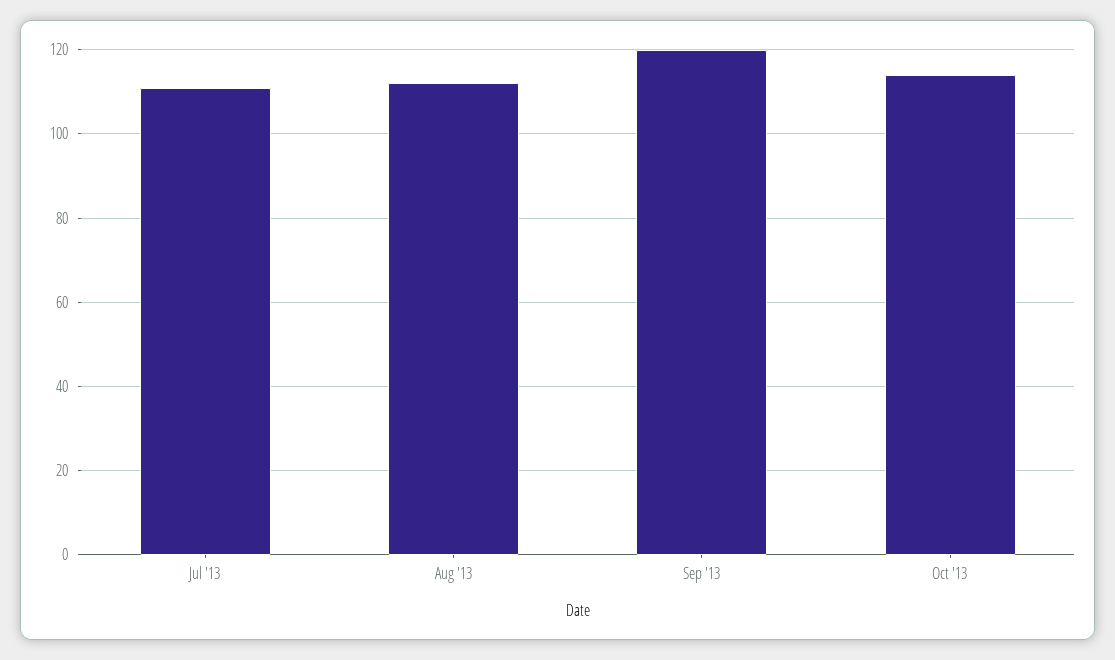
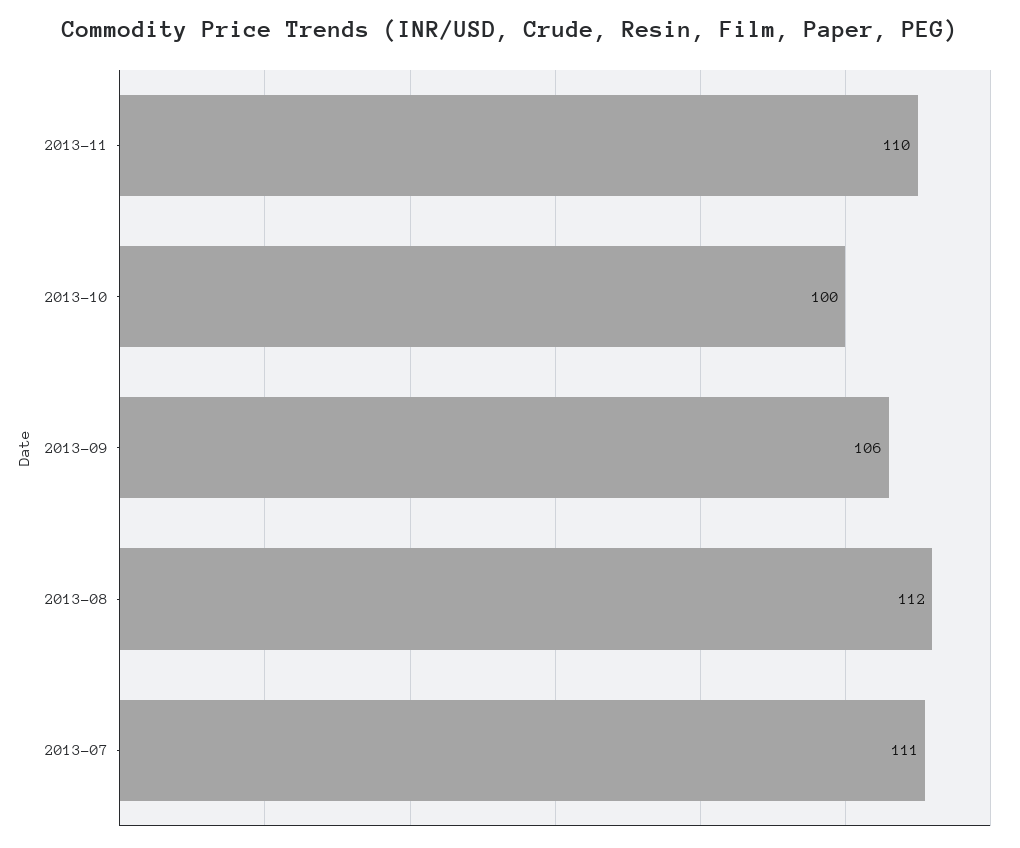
Sep '13: 120 -> 106
Oct '13: 115 -> 100
2013-11: none -> 110

